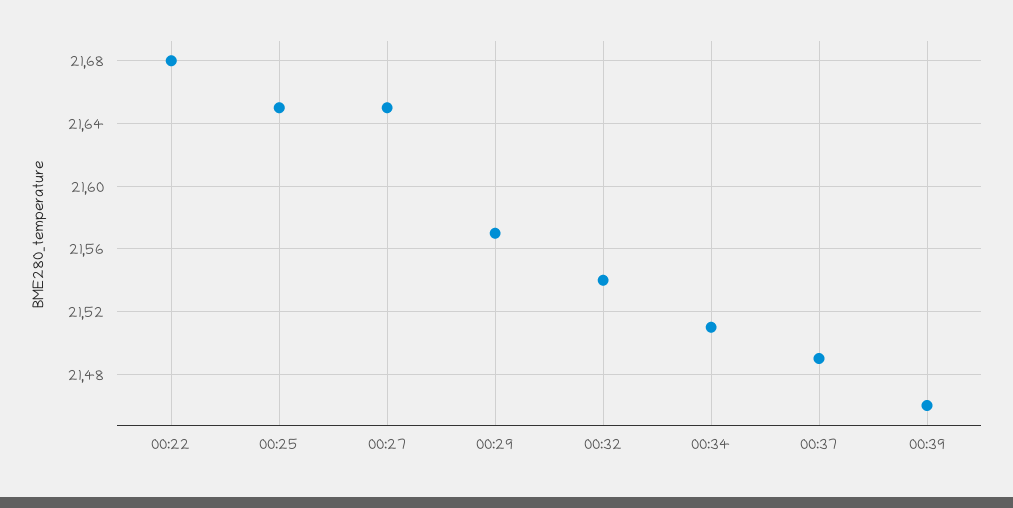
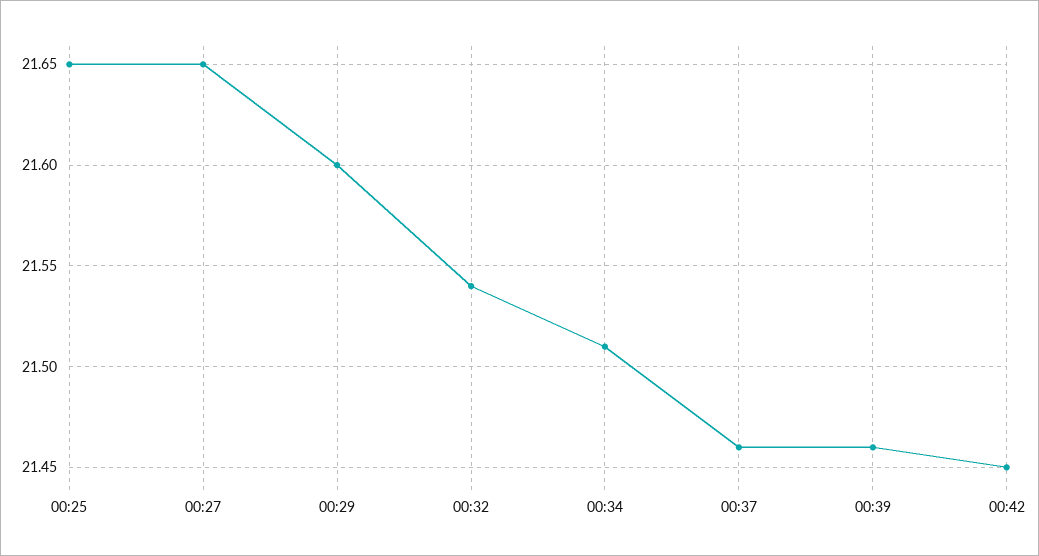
00:22: 21.68 -> none
00:29: 21.57 -> 21.6
00:37: 21.49 -> 21.46
00:42: none -> 21.45

